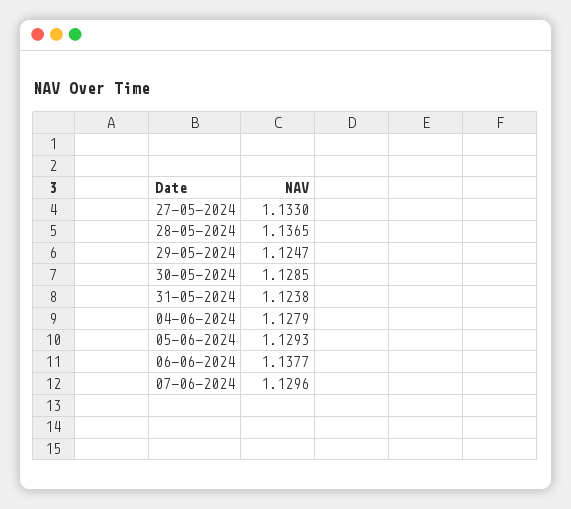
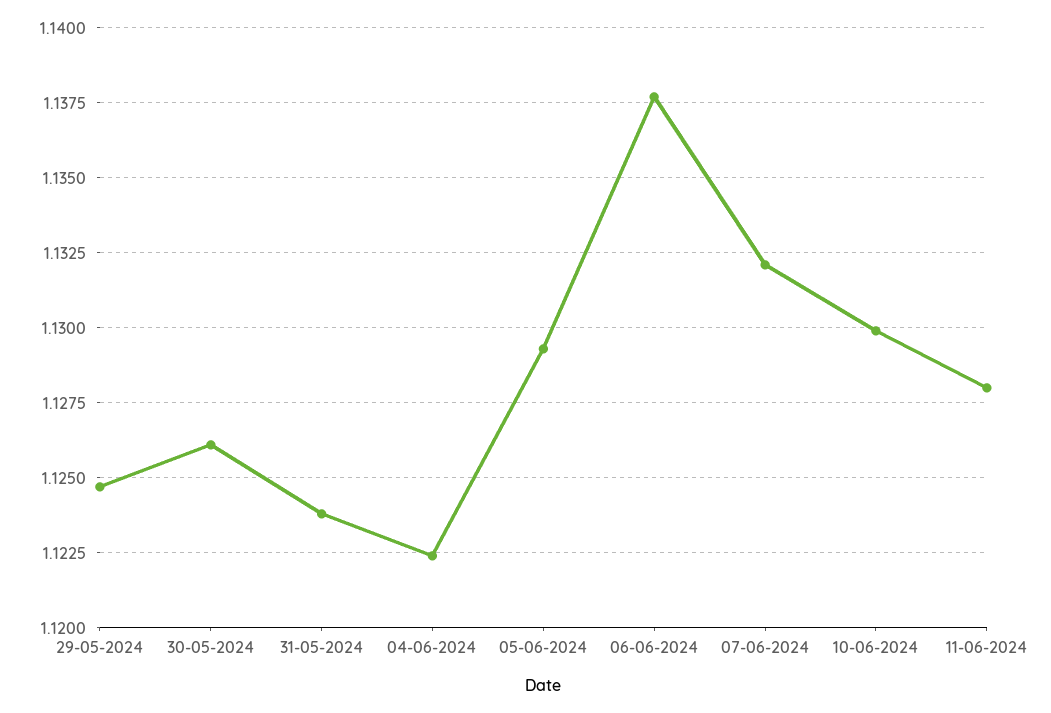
27-05-2024: 1.133 -> none
28-05-2024: 1.1365 -> none
30-05-2024: 1.1285 -> 1.126
04-06-2024: 1.1279 -> 1.1225
07-06-2024: 1.1296 -> 1.132
10-06-2024: none -> 1.13
11-06-2024: none -> 1.128

